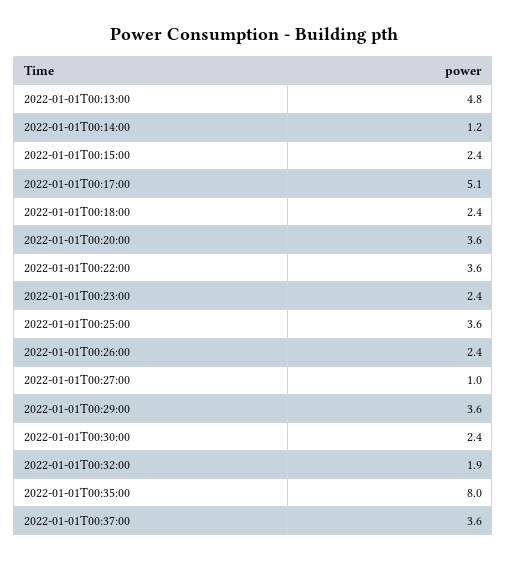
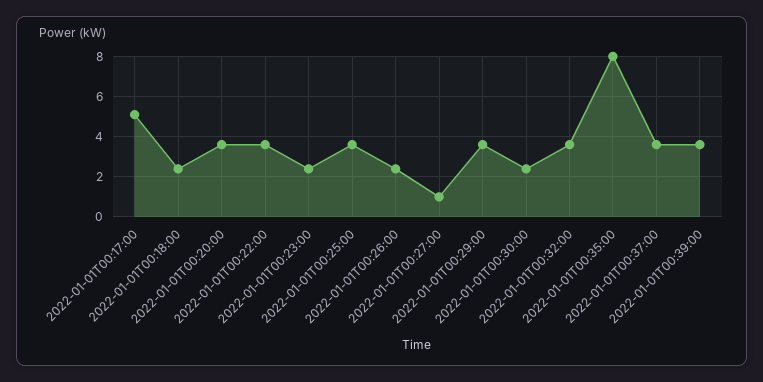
2022-01-01T00:13:00: 4.8 -> none
2022-01-01T00:14:00: 1.2 -> none
2022-01-01T00:15:00: 2.4 -> none
2022-01-01T00:32:00: 1.9 -> 3.5
2022-01-01T00:39:00: none -> 3.5

